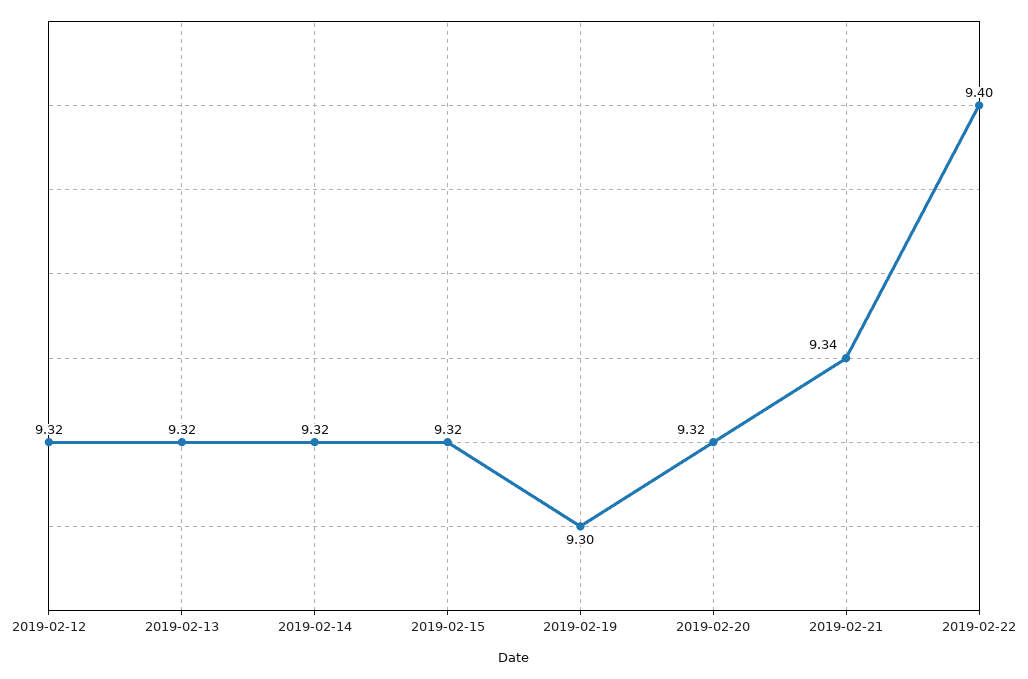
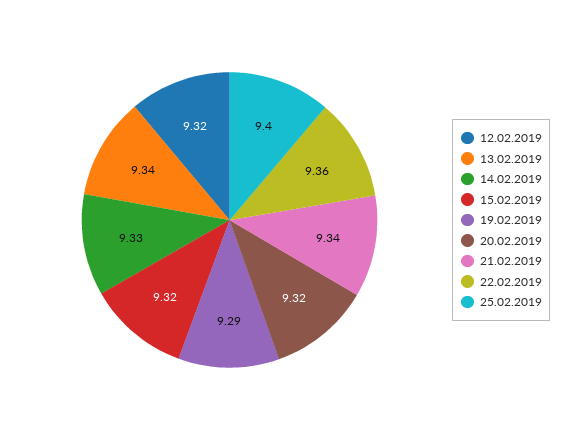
2019-02-13: 9.32 -> 9.34
2019-02-14: 9.32 -> 9.33
2019-02-19: 9.3 -> 9.29
2019-02-22: 9.4 -> 9.36
25.02.2019: none -> 9.4

